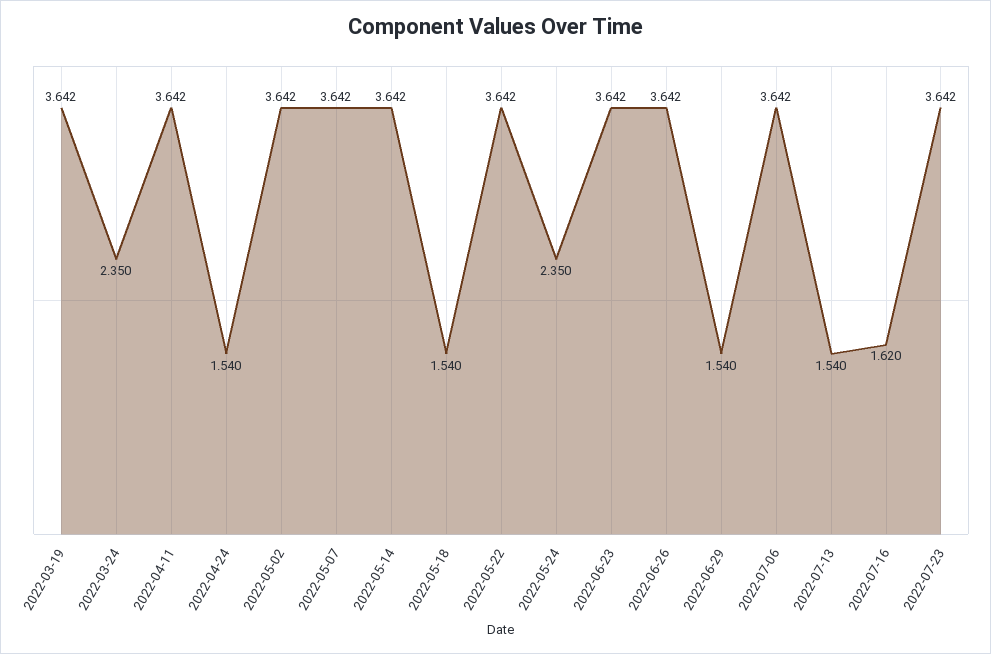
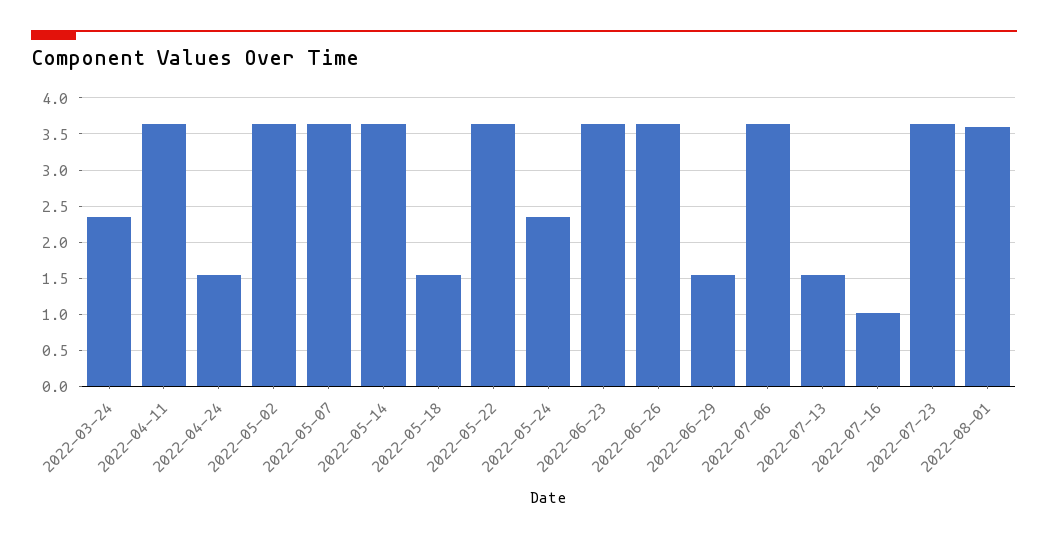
2022-03-19: 3.642 -> none
2022-07-16: 1.62 -> 1
2022-08-01: none -> 3.6

